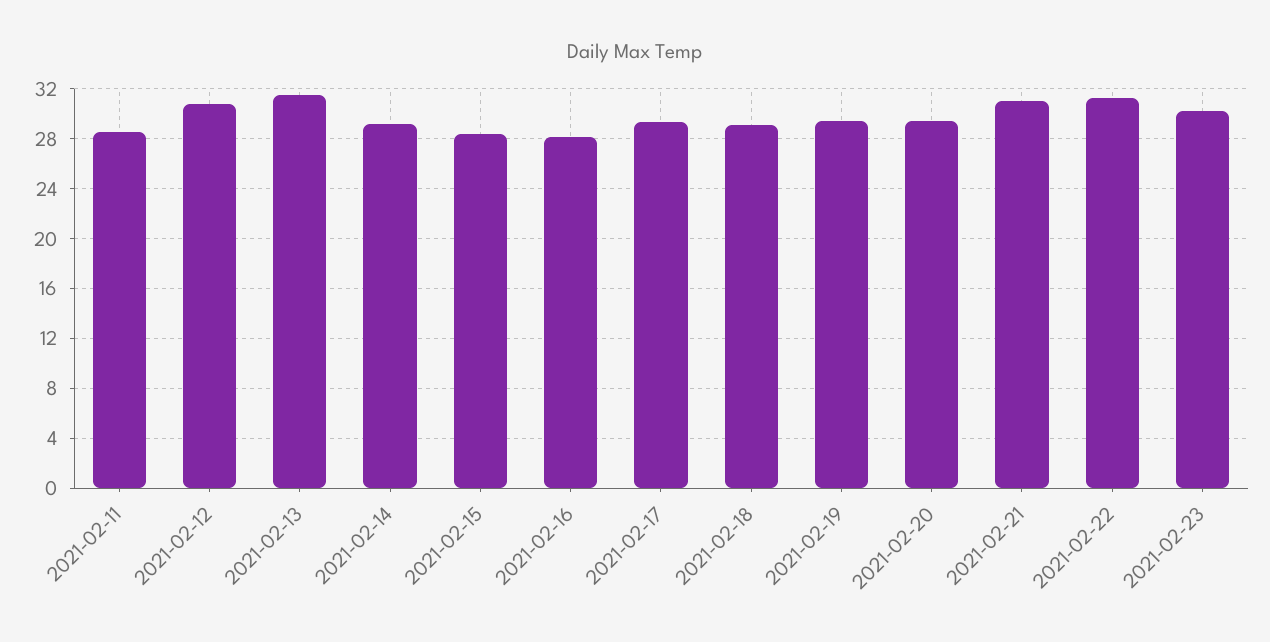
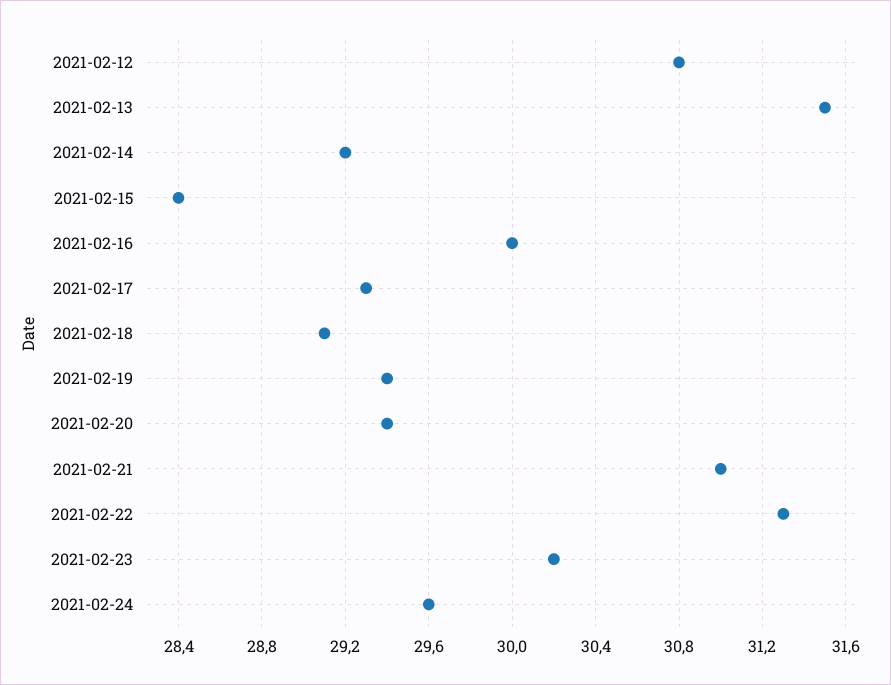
2021-02-11: 28.5 -> none
2021-02-16: 28 -> 30
2021-02-24: none -> 29.6

